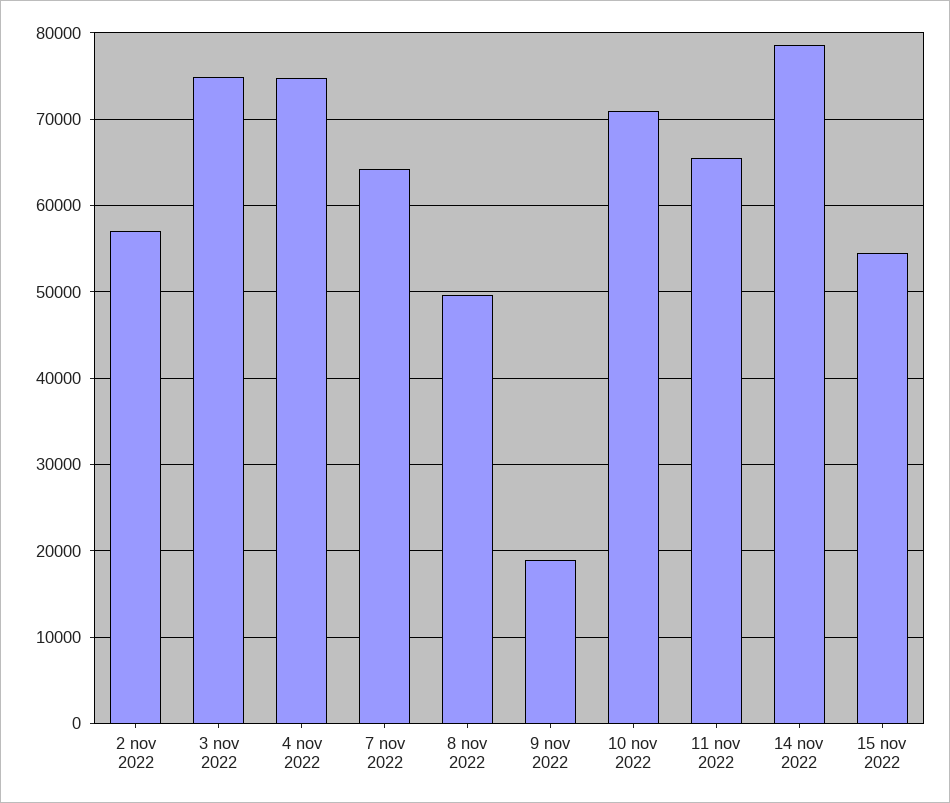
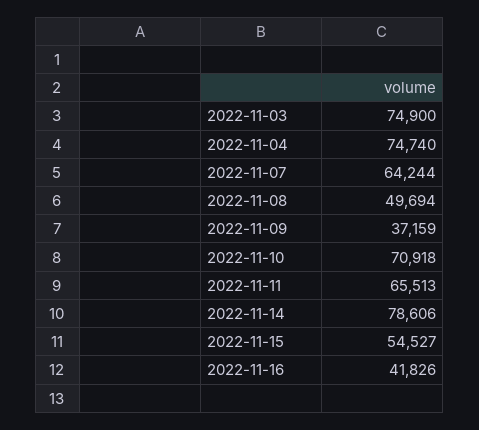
2 nov 2022: 57000 -> none
9 nov 2022: 19000 -> 37159
2022-11-16: none -> 41826

